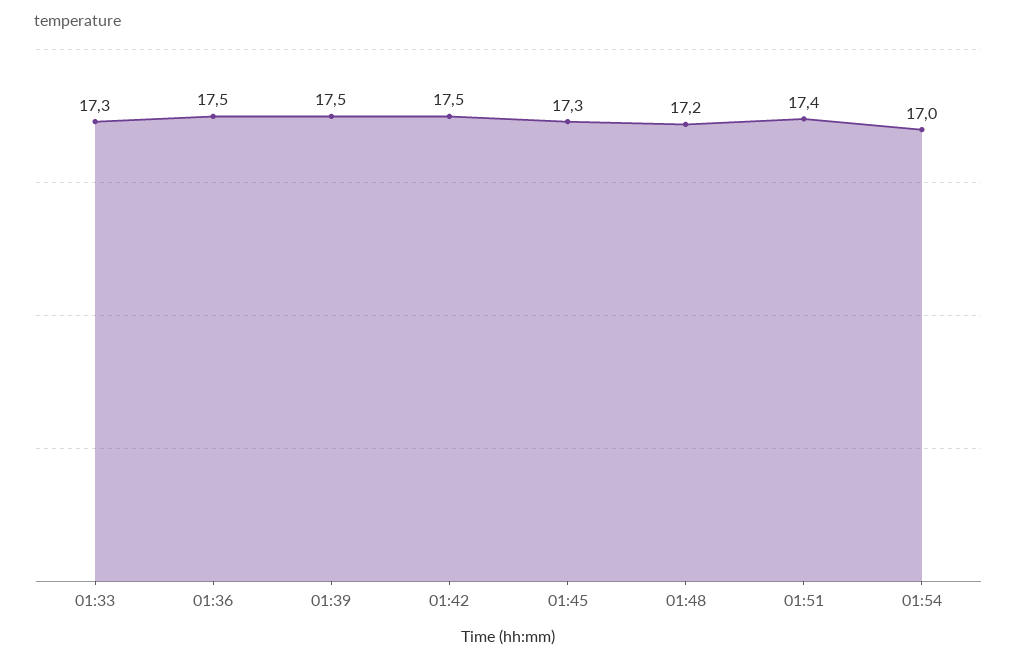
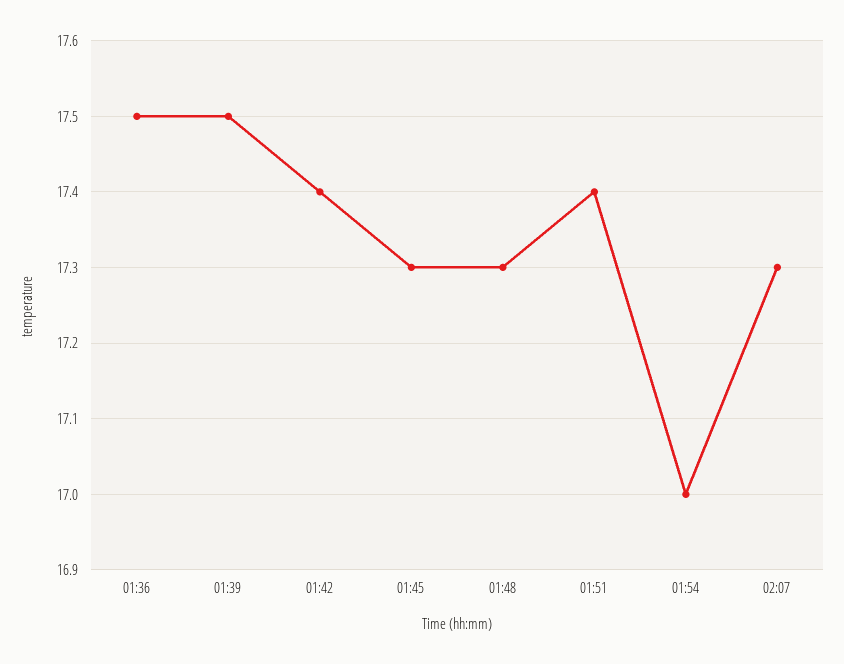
01:33: 17.3 -> none
01:42: 17.5 -> 17.4
01:48: 17.2 -> 17.3
02:07: none -> 17.3

